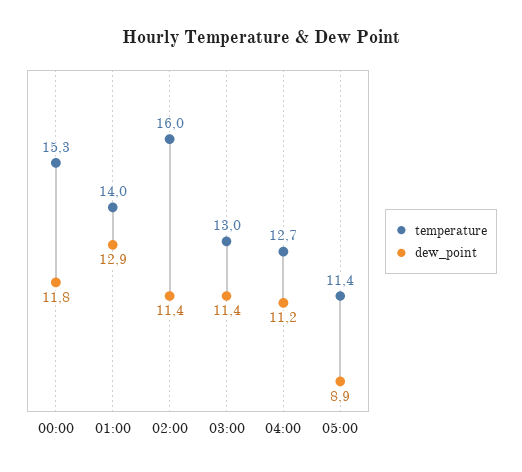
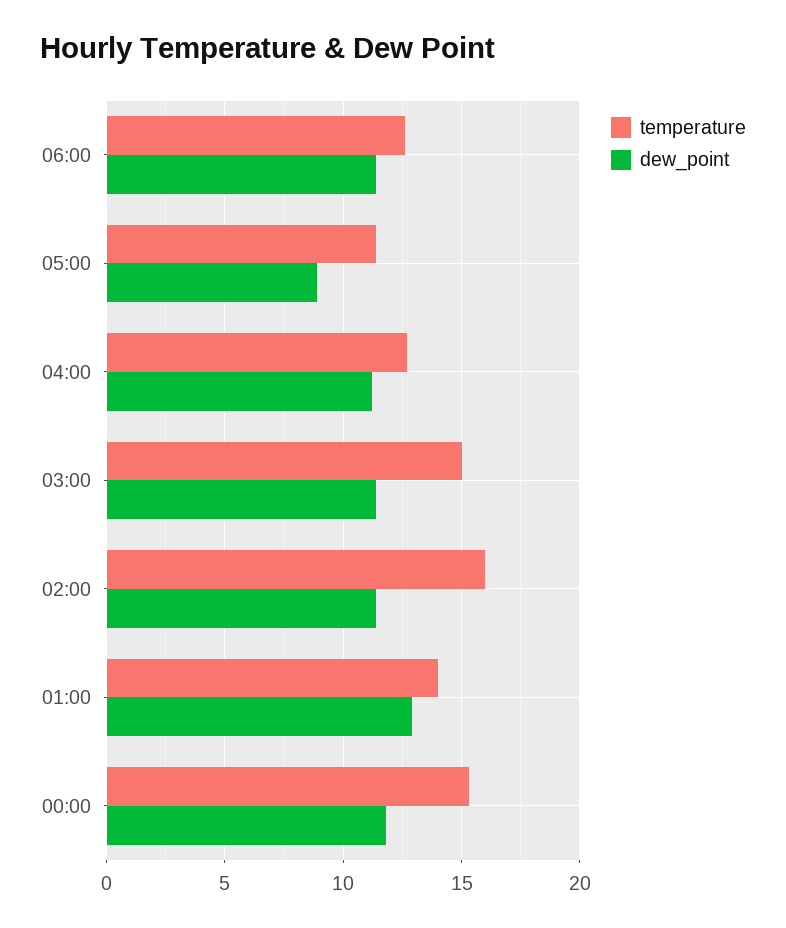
temperature, 03:00: 13 -> 15
temperature, 06:00: none -> 12.5
dew_point, 06:00: none -> 11.5

